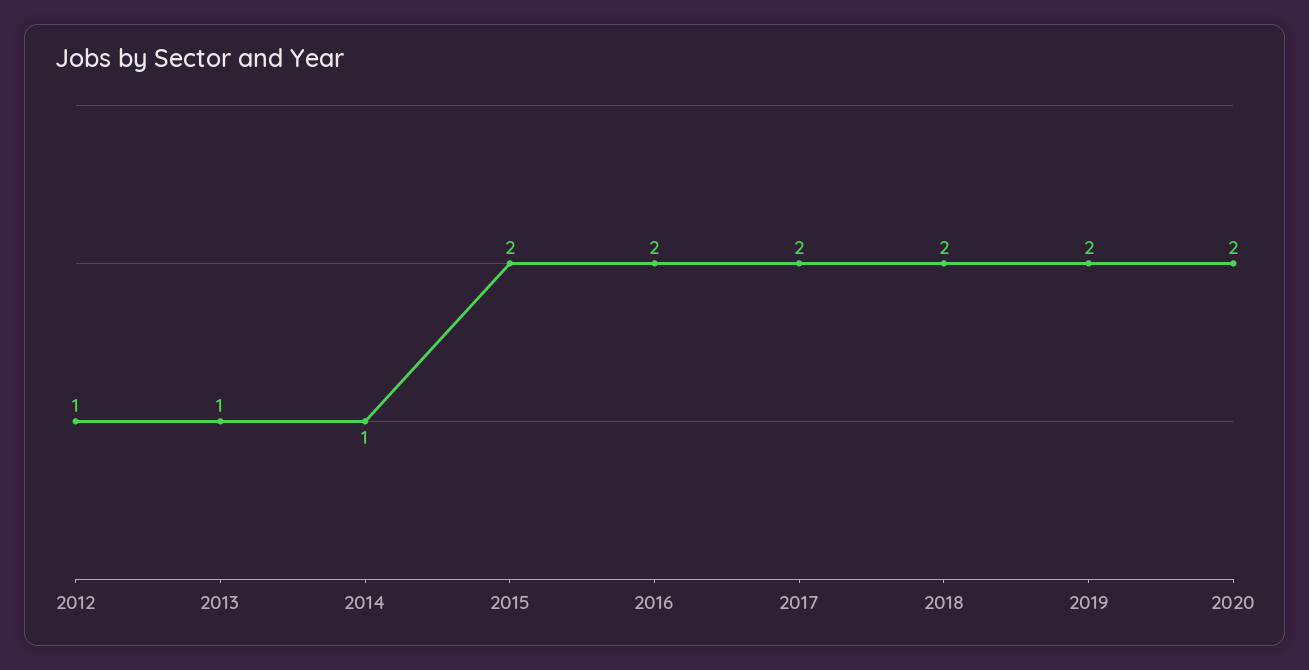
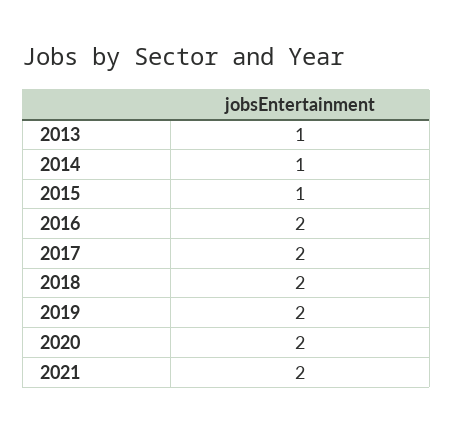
2012: 1 -> none
2015: 2 -> 1
2021: none -> 2

